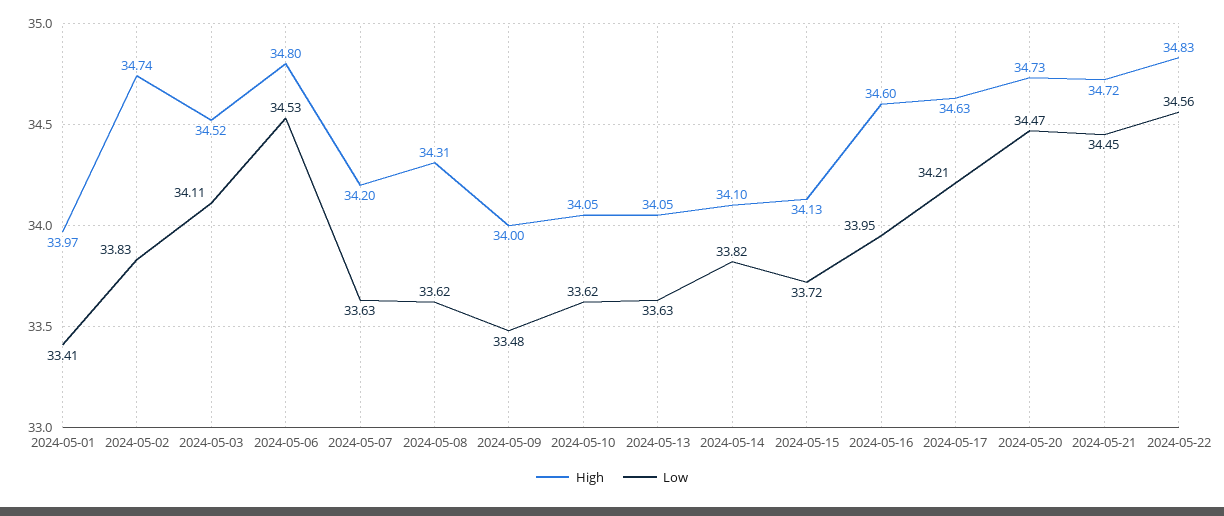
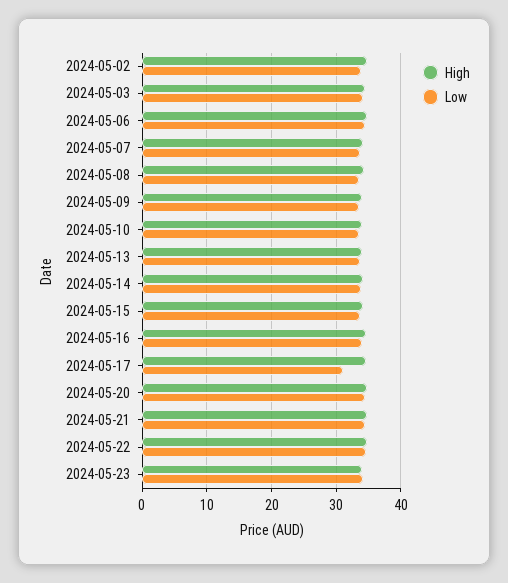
High, 2024-05-01: 33.97 -> none
Low, 2024-05-01: 33.41 -> none
Low, 2024-05-17: 34.21 -> 31
High, 2024-05-23: none -> 34
Low, 2024-05-23: none -> 34

